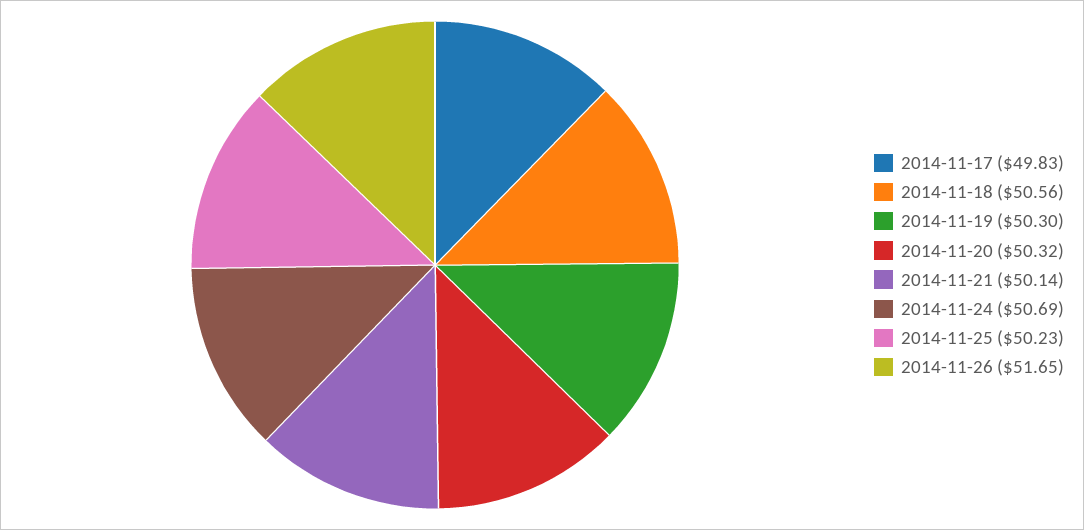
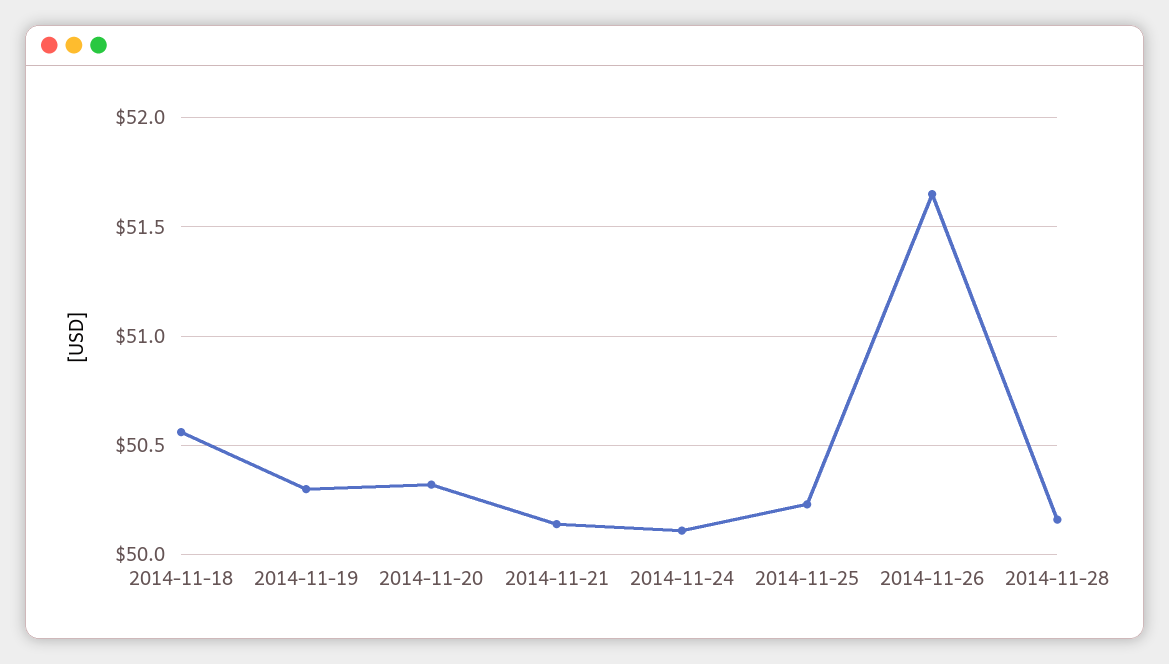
2014-11-17: 49.83 -> none
2014-11-24: 50.69 -> 50.1
2014-11-28: none -> 50.15

